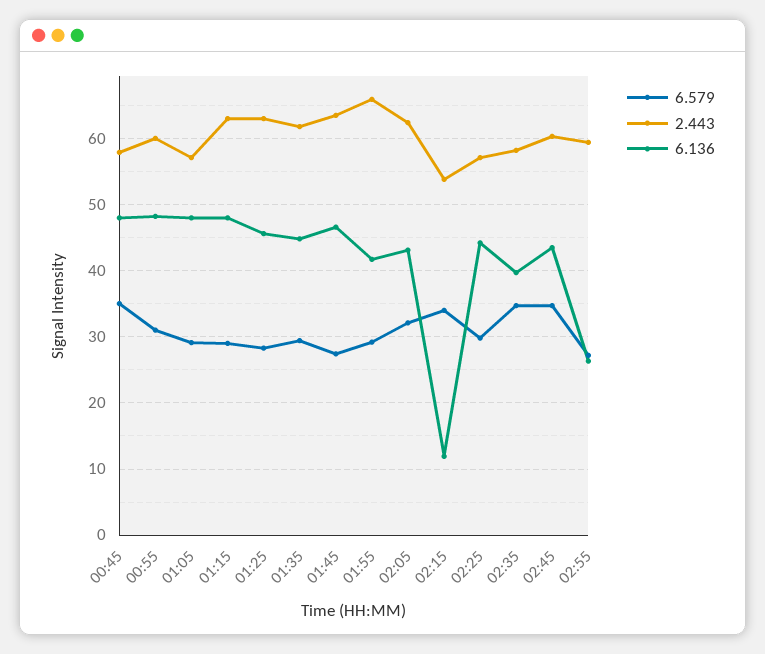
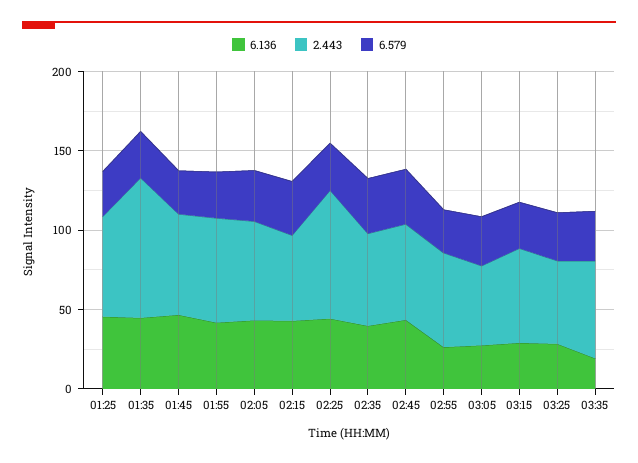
6.579, 00:45: 35 -> none
2.443, 00:45: 58 -> none
6.136, 00:45: 48 -> none
6.579, 00:55: 31 -> none
2.443, 00:55: 60 -> none
6.136, 00:55: 48 -> none
6.579, 01:05: 29 -> none
2.443, 01:05: 57 -> none
6.136, 01:05: 48 -> none
6.579, 01:15: 29 -> none
2.443, 01:15: 63 -> none
6.136, 01:15: 48 -> none
2.443, 01:35: 62 -> 90
6.136, 02:15: 12 -> 40
2.443, 02:25: 57 -> 80
6.136, 03:05: none -> 30
2.443, 03:05: none -> 50
6.579, 03:05: none -> 30
6.136, 03:15: none -> 30
2.443, 03:15: none -> 60
6.579, 03:15: none -> 30
6.136, 03:25: none -> 30
2.443, 03:25: none -> 50
6.579, 03:25: none -> 30
6.136, 03:35: none -> 20
2.443, 03:35: none -> 60
6.579, 03:35: none -> 30

